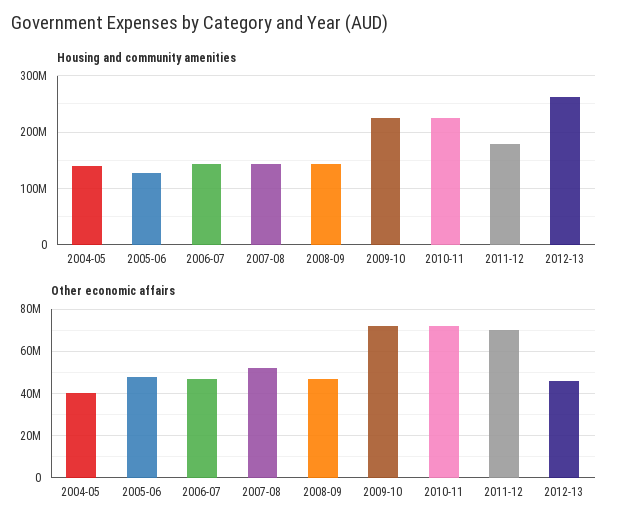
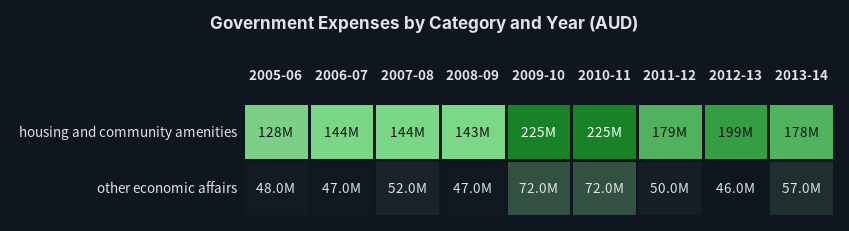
Housing and community amenities, 2004-05: 140000000 -> none
Housing and community amenities, 2012-13: 260000000 -> 199000000
Other economic affairs, 2004-05: 40000000 -> none
Other economic affairs, 2011-12: 70000000 -> 50000000
Housing and community amenities, 2013-14: none -> 178000000
Other economic affairs, 2013-14: none -> 57000000

